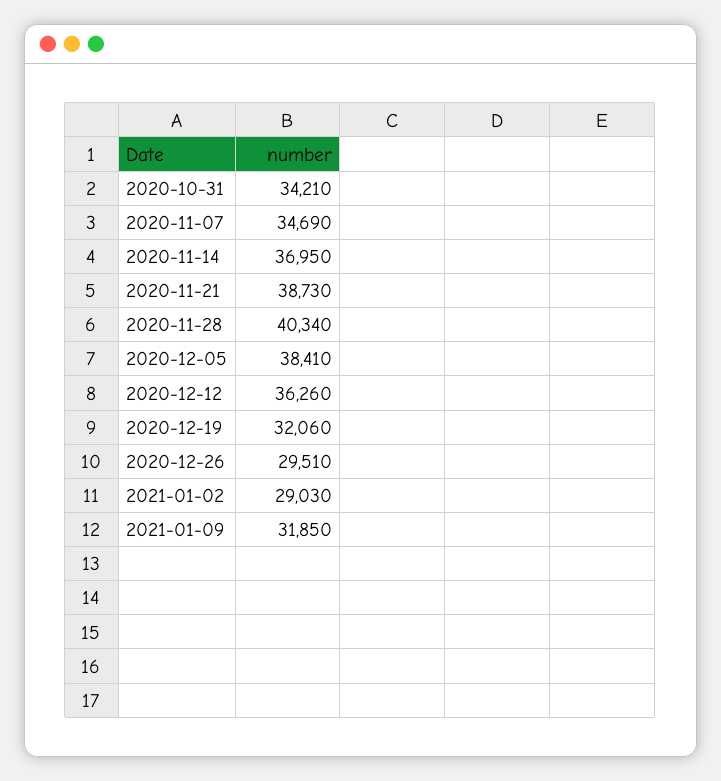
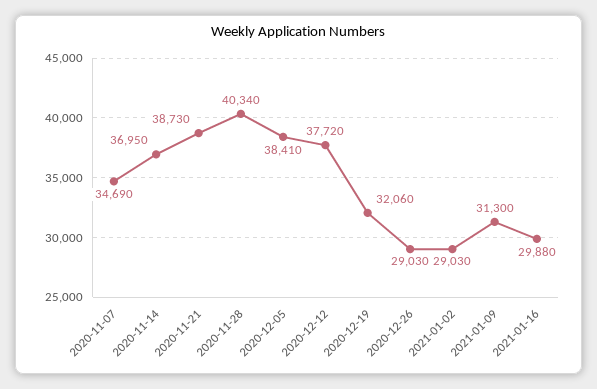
2020-10-31: 34210 -> none
2020-12-12: 36260 -> 37720
2020-12-26: 29510 -> 29030
2021-01-09: 31850 -> 31300
2021-01-16: none -> 29880

